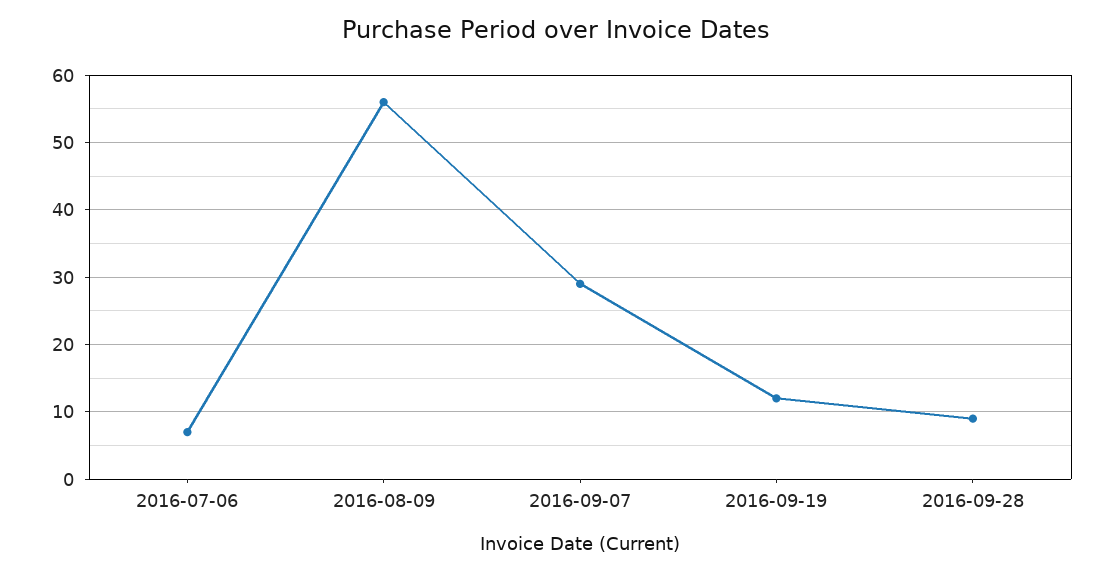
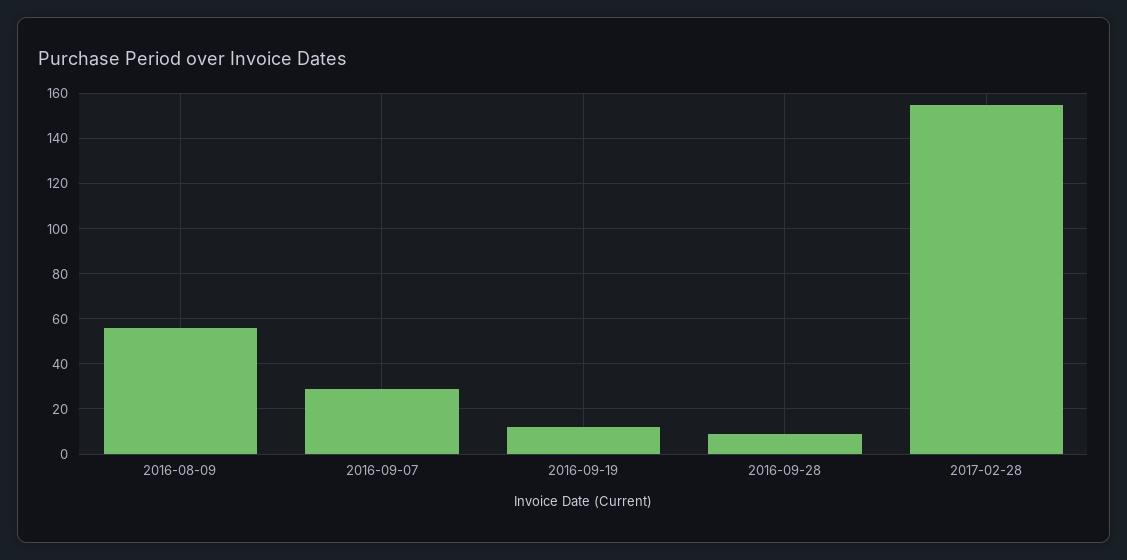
2016-07-06: 7 -> none
2017-02-28: none -> 155

